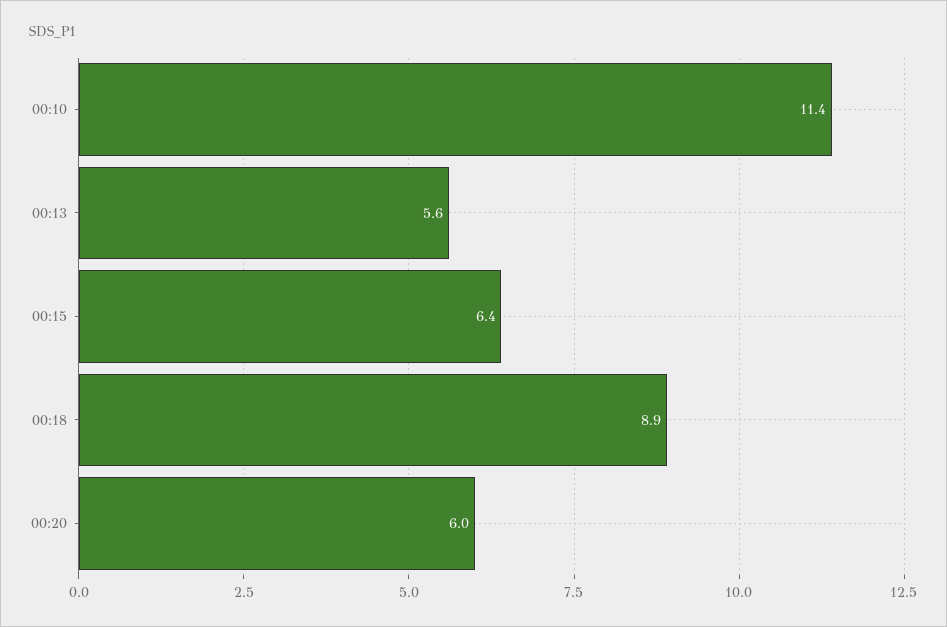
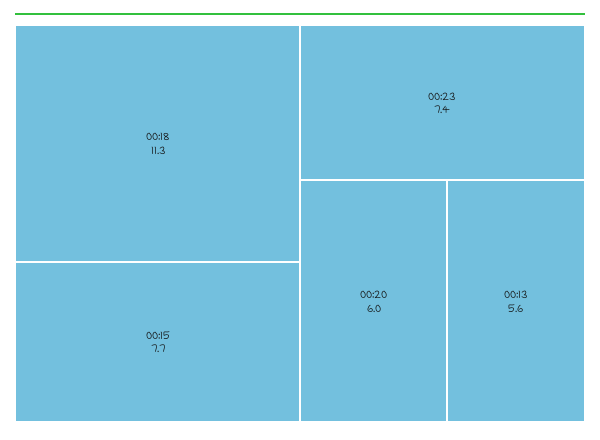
00:10: 11.4 -> none
00:15: 6.4 -> 7.7
00:18: 8.9 -> 11.3
00:23: none -> 7.4

